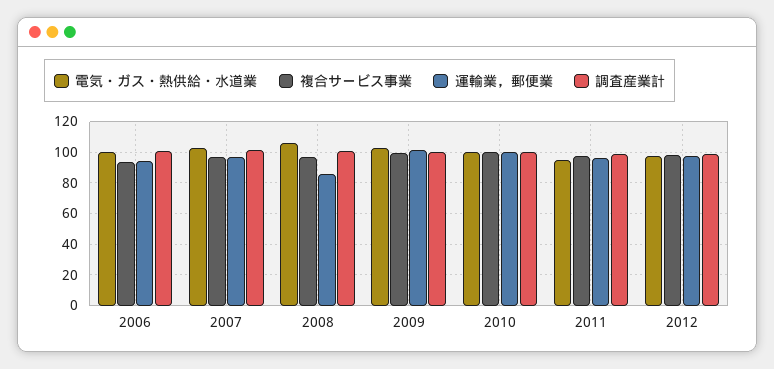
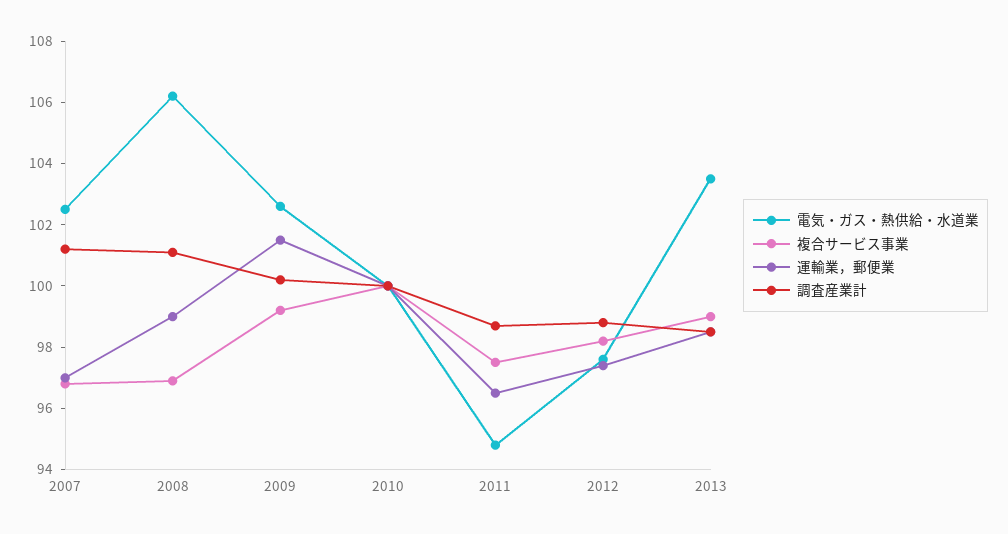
電気・ガス・熱供給・水道業, 2006: 100 -> none
複合サービス事業, 2006: 95 -> none
運輸業，郵便業, 2006: 95 -> none
調査産業計, 2006: 100 -> none
運輸業，郵便業, 2008: 85 -> 99
電気・ガス・熱供給・水道業, 2013: none -> 103.5
複合サービス事業, 2013: none -> 99
運輸業，郵便業, 2013: none -> 98.5
調査産業計, 2013: none -> 98.5

